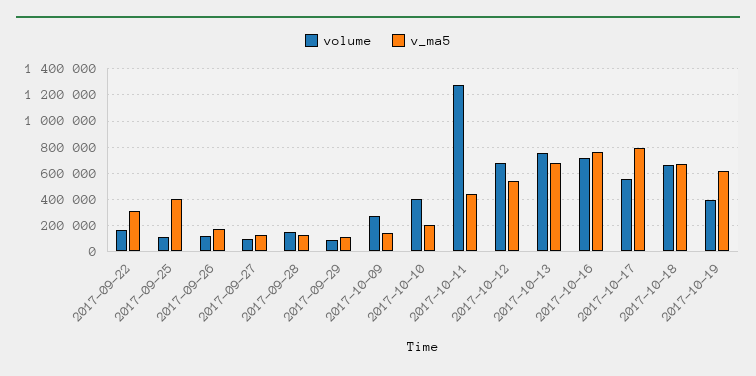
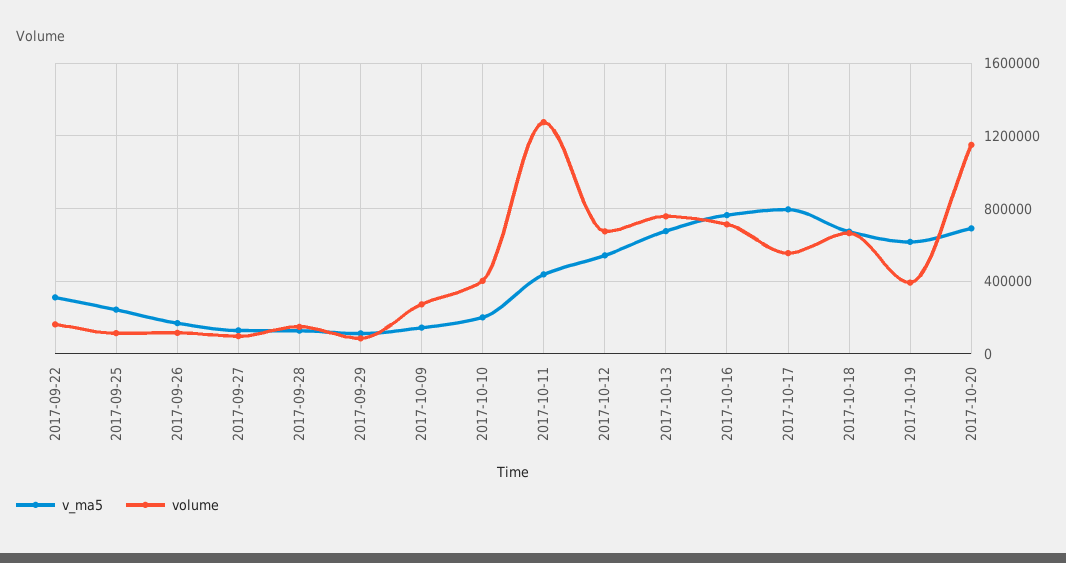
v_ma5, 2017-09-25: 400000 -> 250000
v_ma5, 2017-10-20: none -> 700000
volume, 2017-10-20: none -> 1150000

